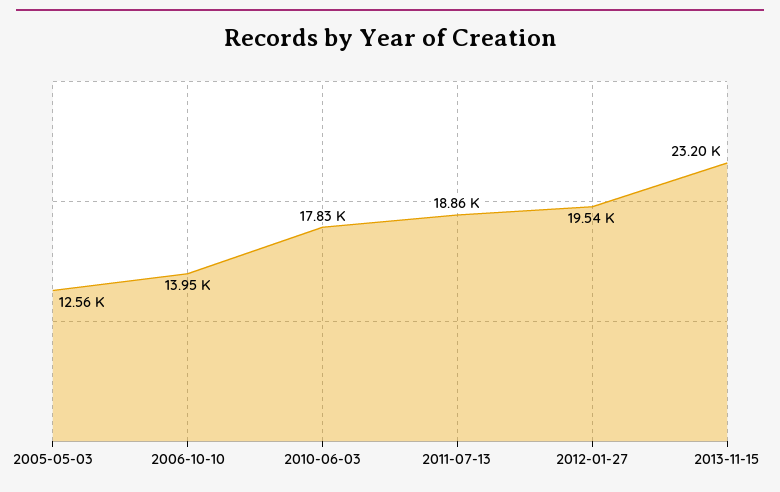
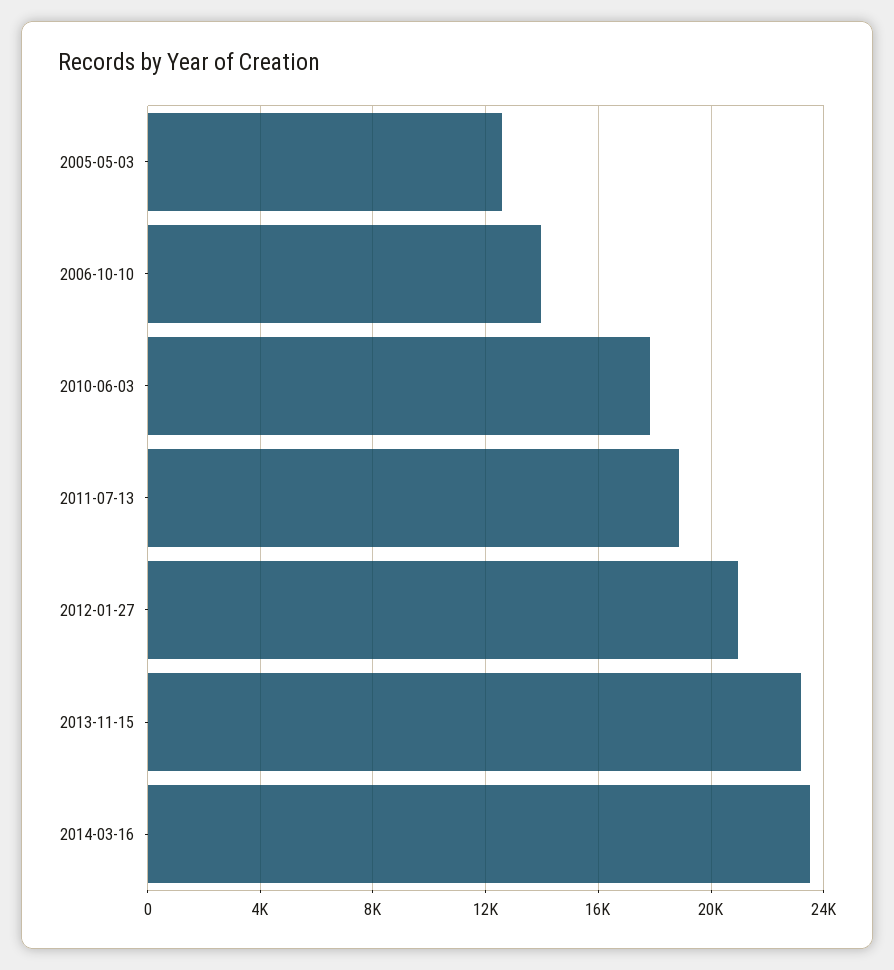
2012-01-27: 19540 -> 21000
2014-03-16: none -> 23500

